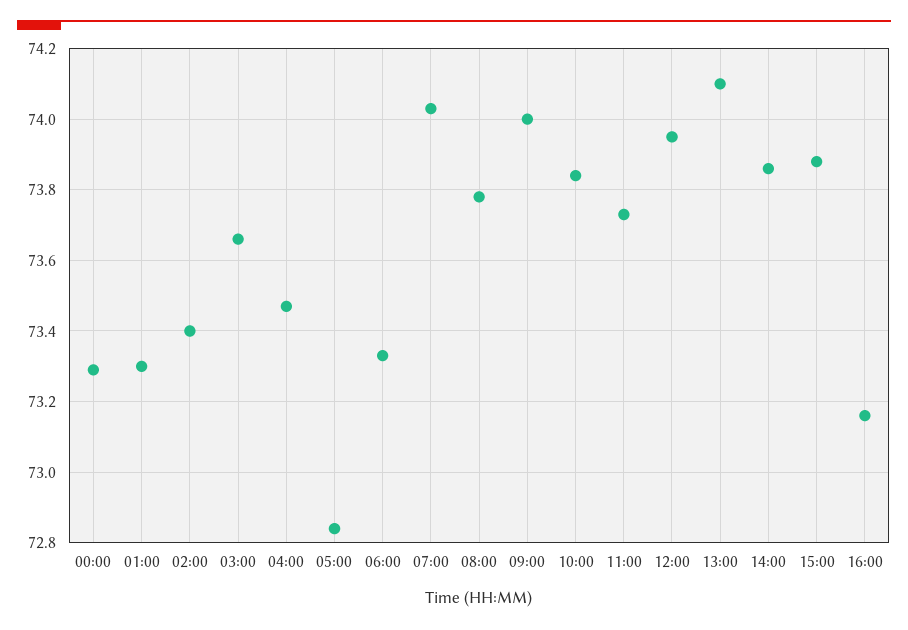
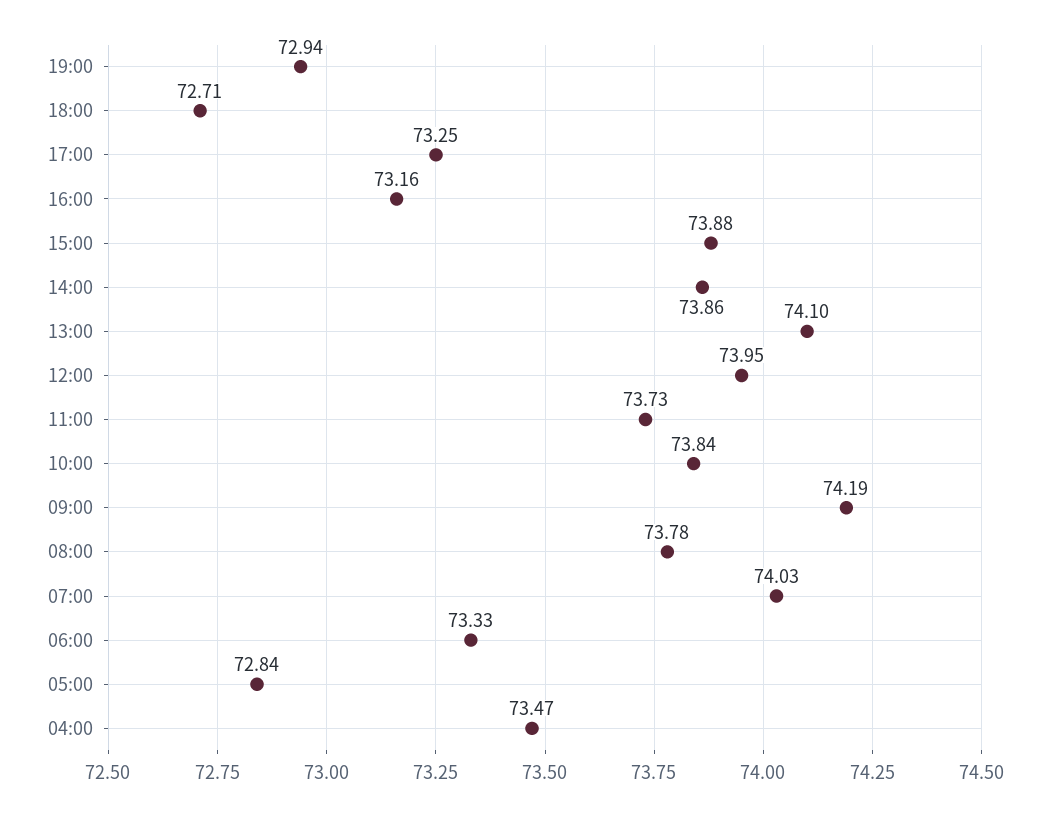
00:00: 73.3 -> none
01:00: 73.3 -> none
02:00: 73.4 -> none
03:00: 73.65 -> none
09:00: 74 -> 74.19
19:00: none -> 72.94
18:00: none -> 72.71
17:00: none -> 73.25

